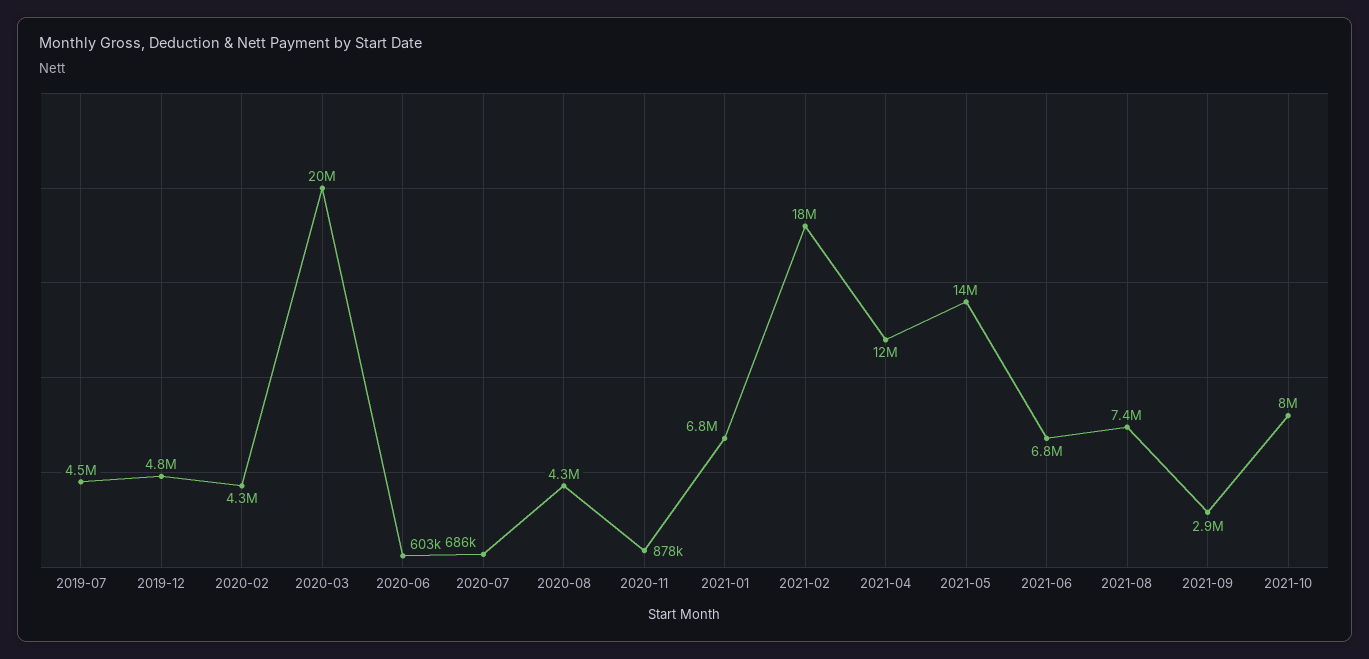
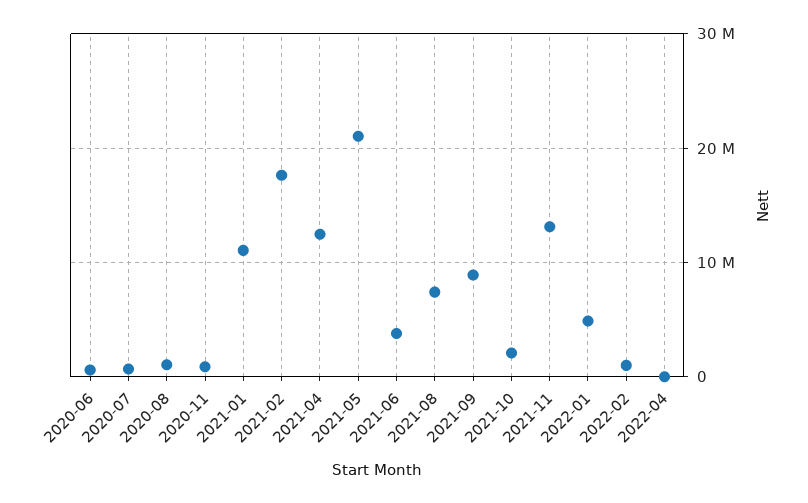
2019-07: 4500000 -> none
2019-12: 4800000 -> none
2020-02: 4300000 -> none
2020-03: 20000000 -> none
2020-08: 4300000 -> 1000000
2021-01: 6800000 -> 11000000
2021-05: 14000000 -> 21000000
2021-06: 6800000 -> 4000000
2021-09: 2900000 -> 9000000
2021-10: 8000000 -> 2000000
2021-11: none -> 13000000
2022-01: none -> 5000000
2022-02: none -> 1000000
2022-04: none -> 0

